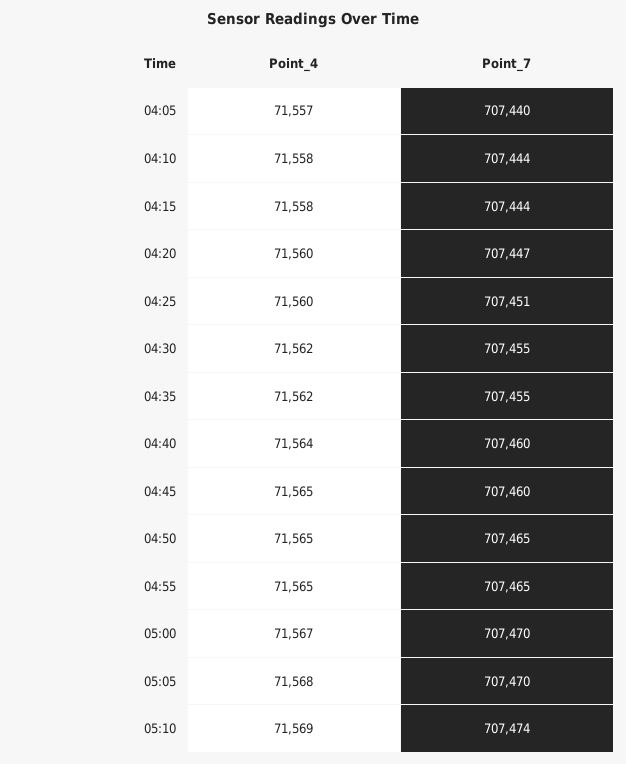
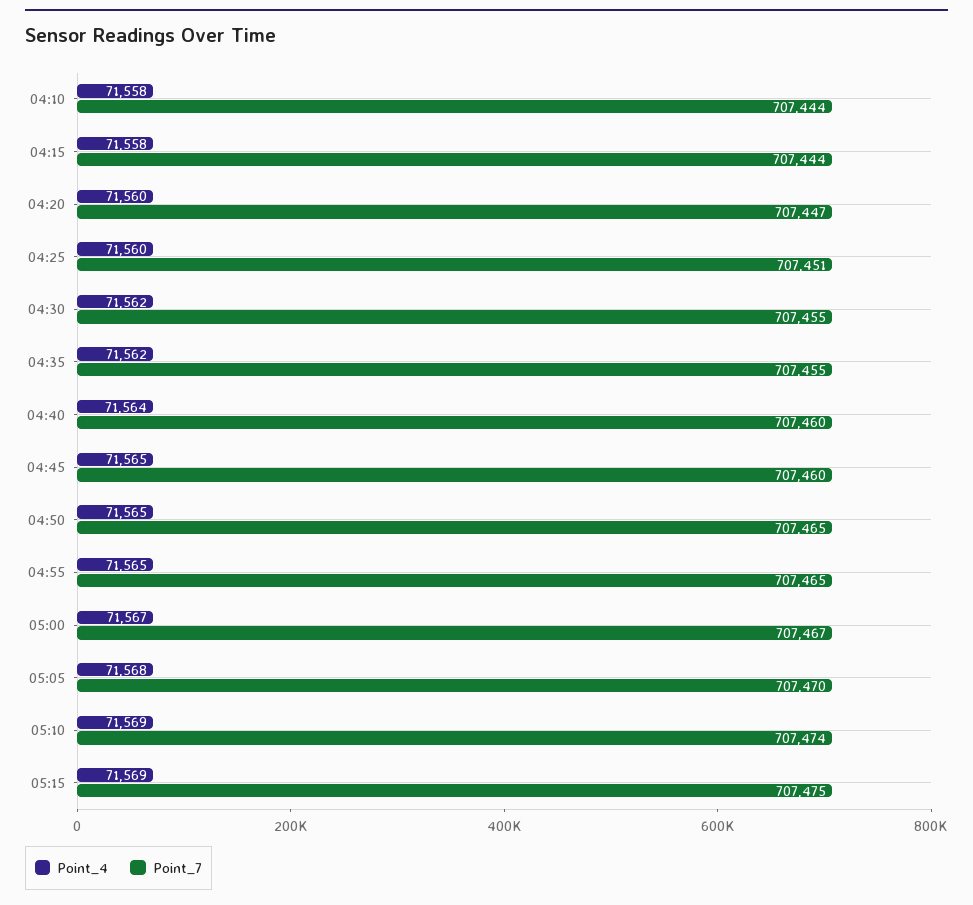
Point_4, 04:05: 71557 -> none
Point_7, 04:05: 707440 -> none
Point_7, 05:00: 707470 -> 707467
Point_4, 05:15: none -> 71569
Point_7, 05:15: none -> 707475

